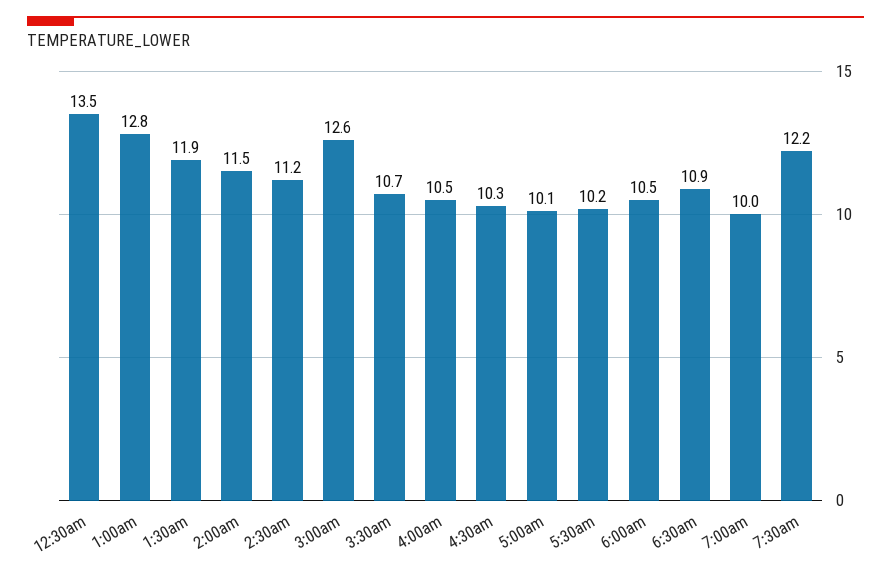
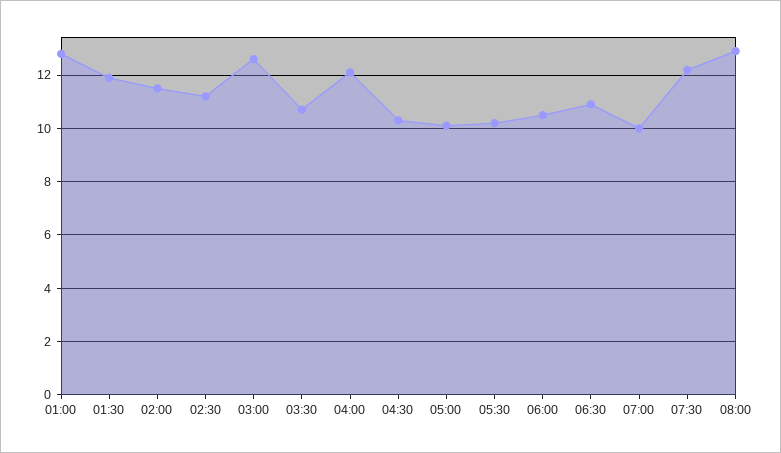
12:30am: 13.5 -> none
4:00am: 10.5 -> 12
08:00: none -> 13

